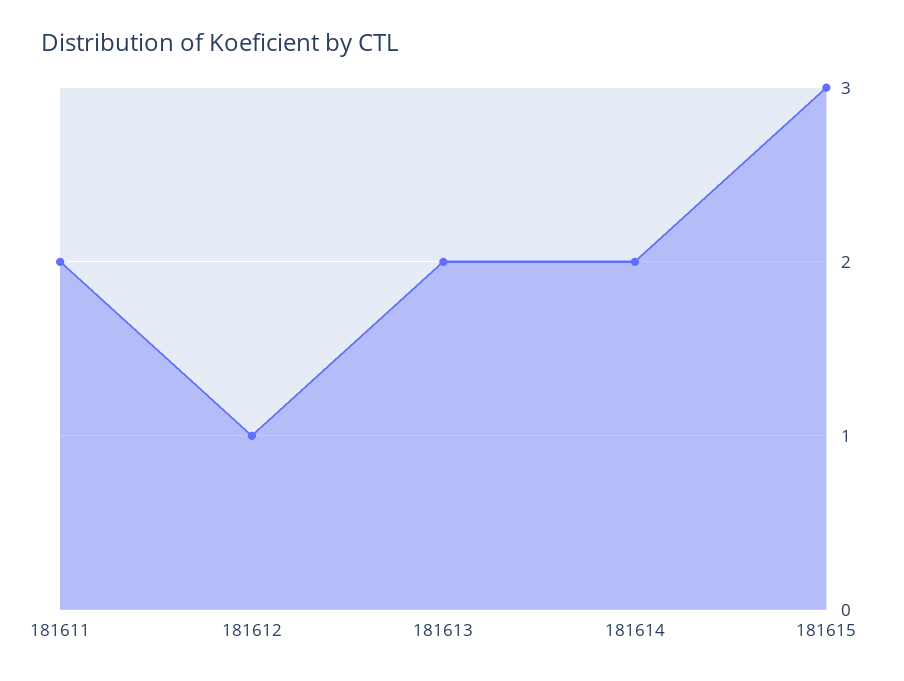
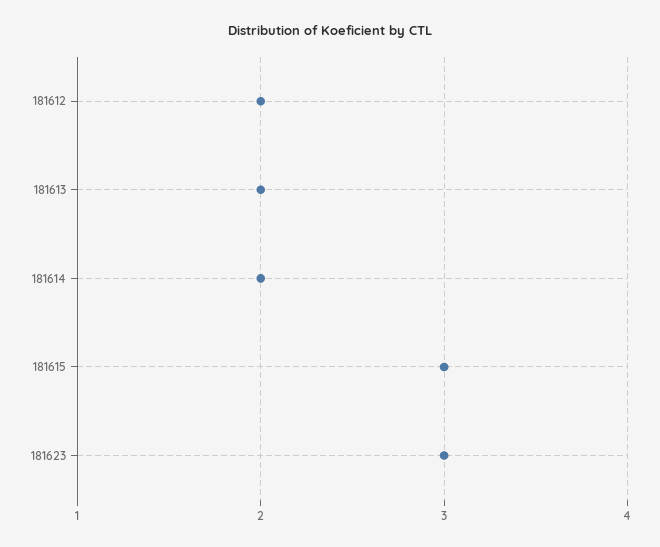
181611: 2 -> none
181612: 1 -> 2
181623: none -> 3

